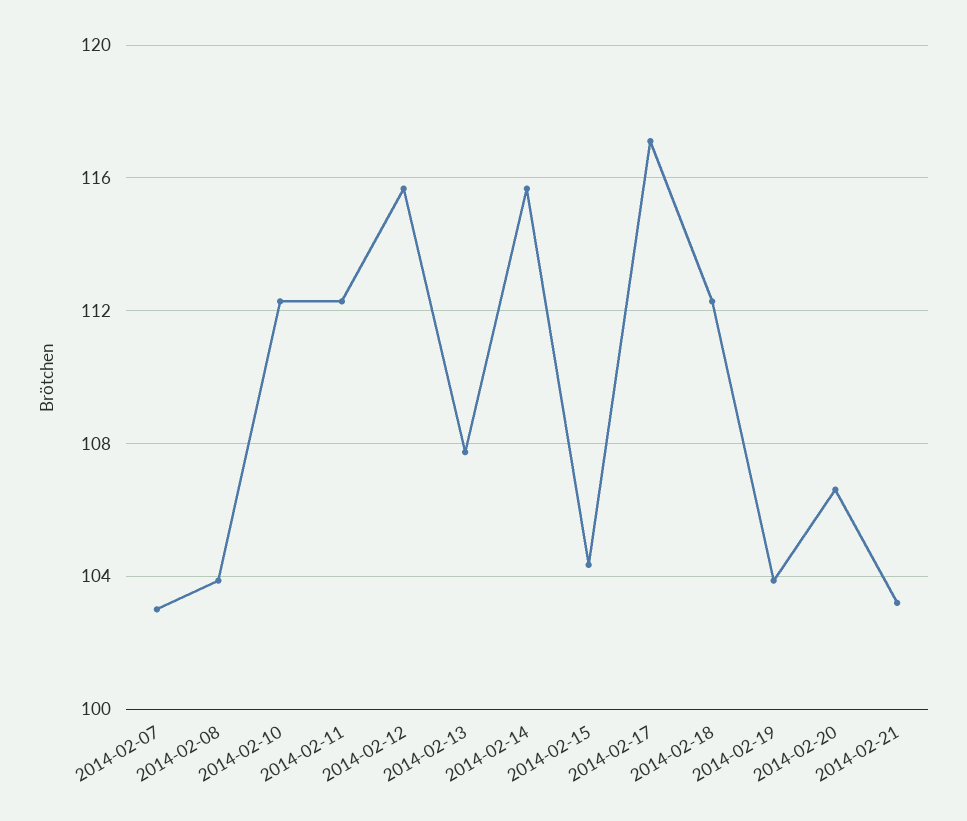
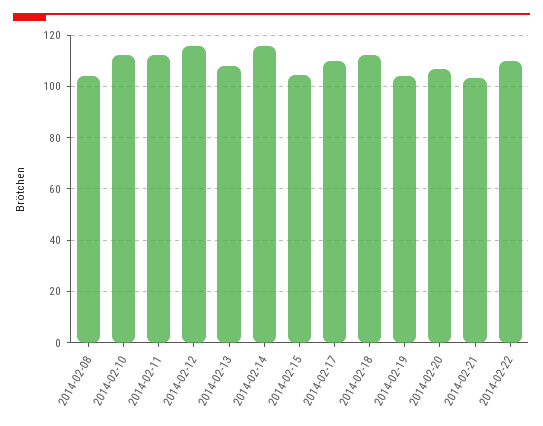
2014-02-07: 103 -> none
2014-02-17: 117 -> 110
2014-02-22: none -> 110

